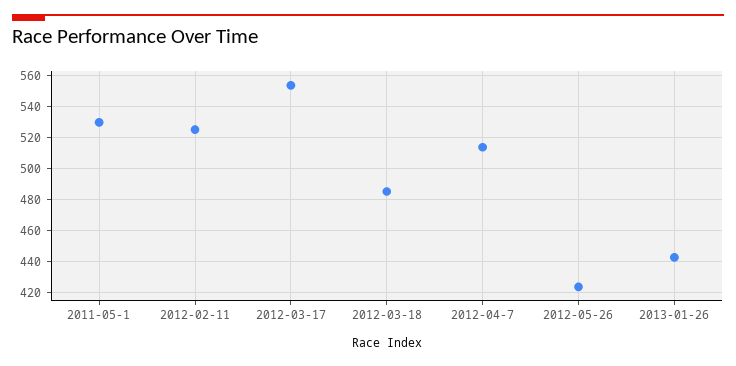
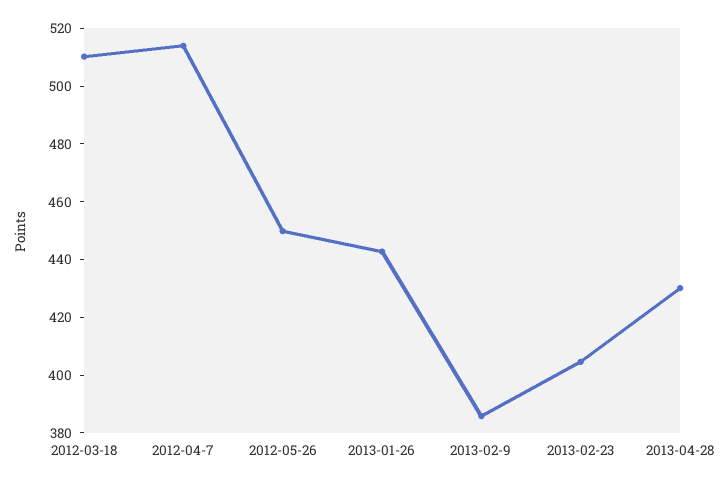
2011-05-1: 530 -> none
2012-02-11: 525 -> none
2012-03-17: 555 -> none
2012-03-18: 485 -> 510
2012-05-26: 425 -> 450
2013-02-9: none -> 385
2013-02-23: none -> 405
2013-04-28: none -> 430

